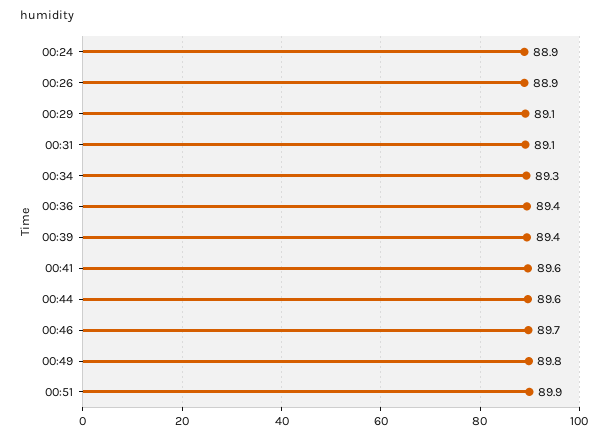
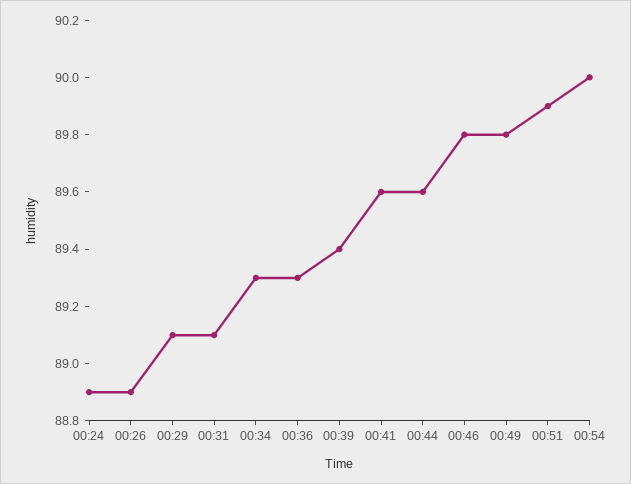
00:36: 89.4 -> 89.3
00:46: 89.7 -> 89.8
00:54: none -> 90

